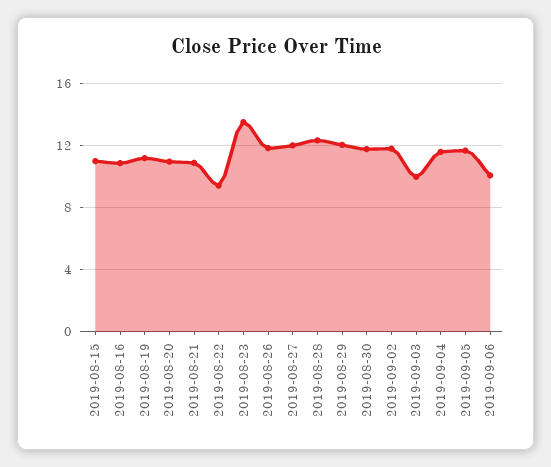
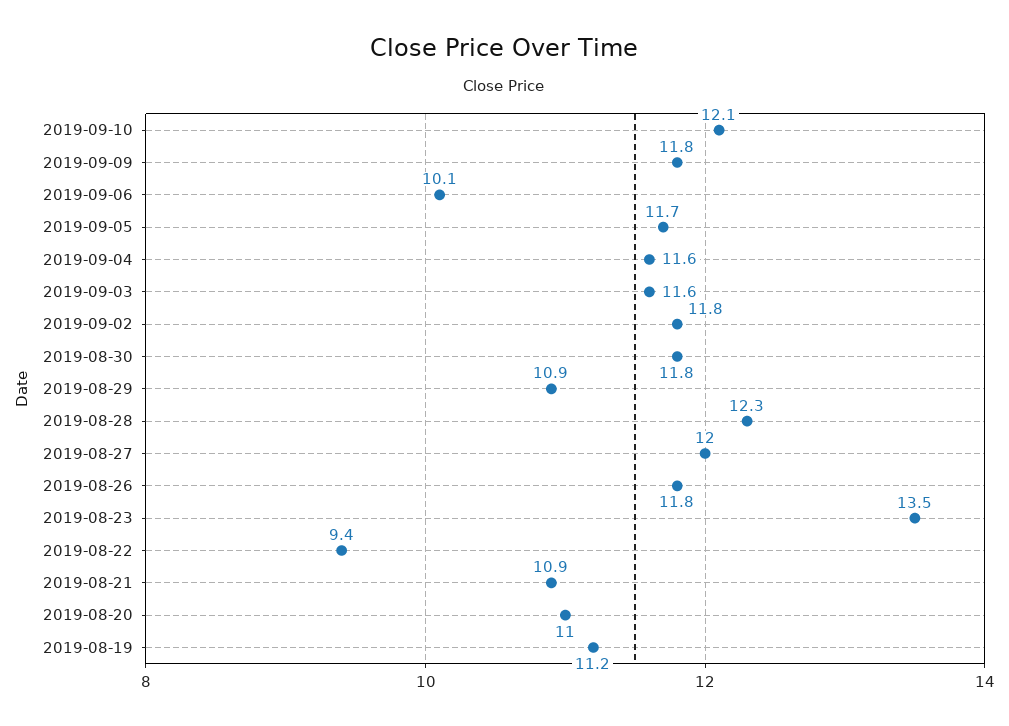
2019-08-15: 11 -> none
2019-08-16: 11 -> none
2019-08-29: 12 -> 10.9
2019-09-03: 10 -> 11.6
2019-09-10: none -> 12.1
2019-09-09: none -> 11.8

